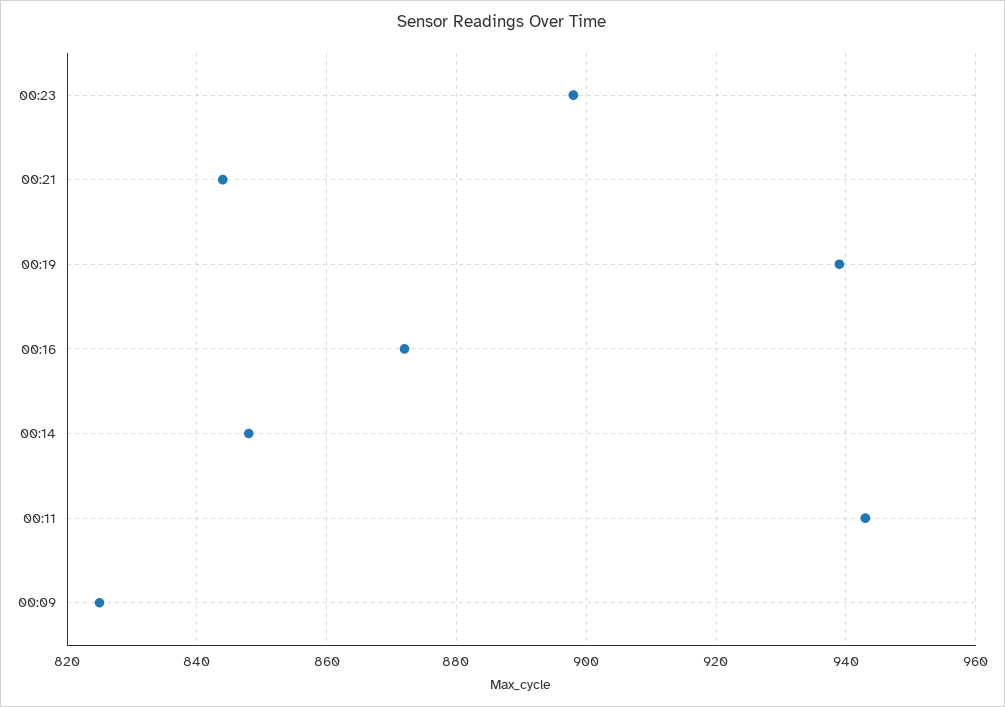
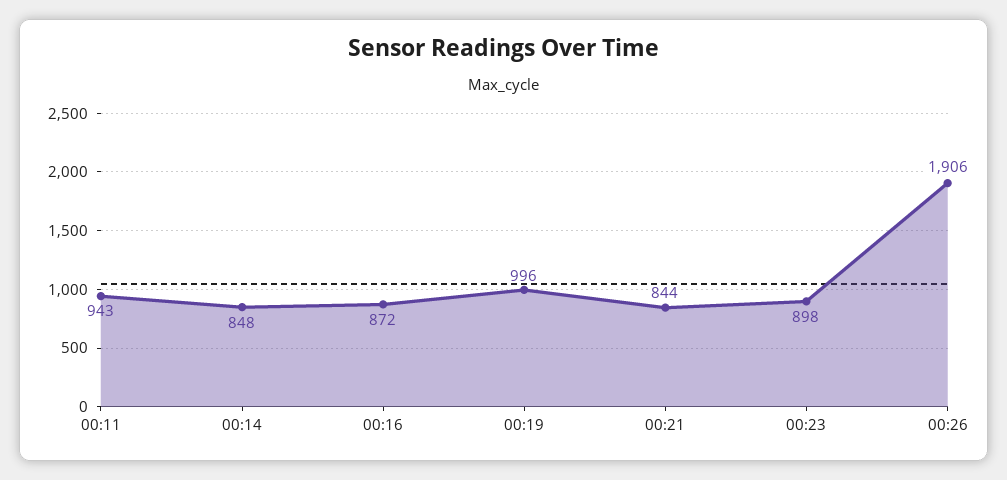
00:19: 940 -> 996
00:09: 825 -> none
00:26: none -> 1906

